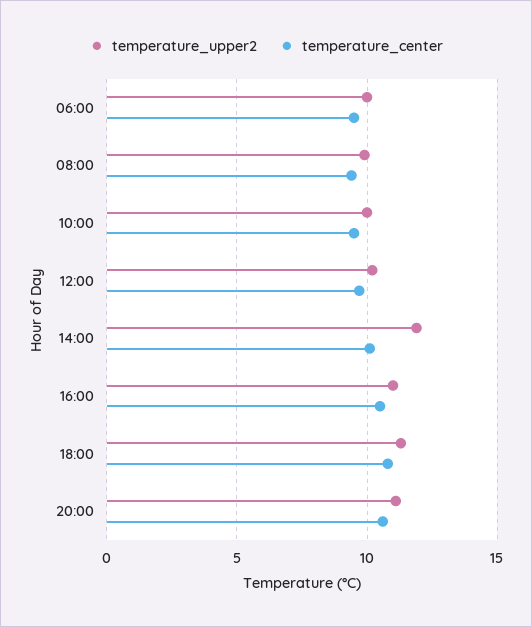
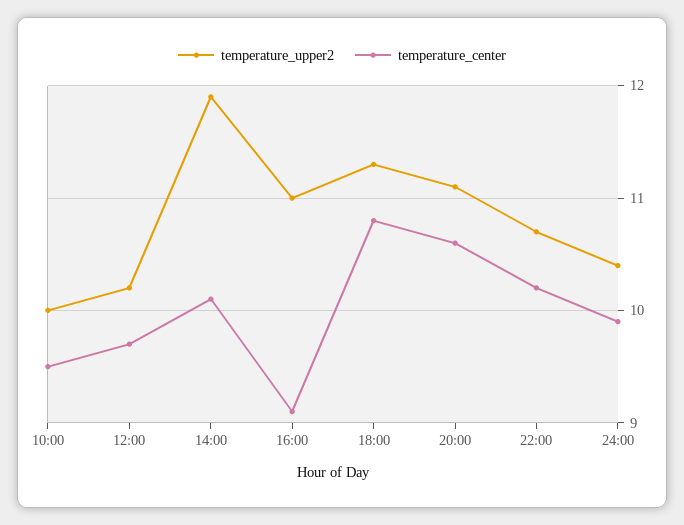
temperature_upper2, 06:00: 10 -> none
temperature_center, 06:00: 9.5 -> none
temperature_upper2, 08:00: 10 -> none
temperature_center, 08:00: 9.5 -> none
temperature_center, 16:00: 10.5 -> 9.1
temperature_upper2, 22:00: none -> 10.7
temperature_center, 22:00: none -> 10.2
temperature_upper2, 24:00: none -> 10.4
temperature_center, 24:00: none -> 9.9

